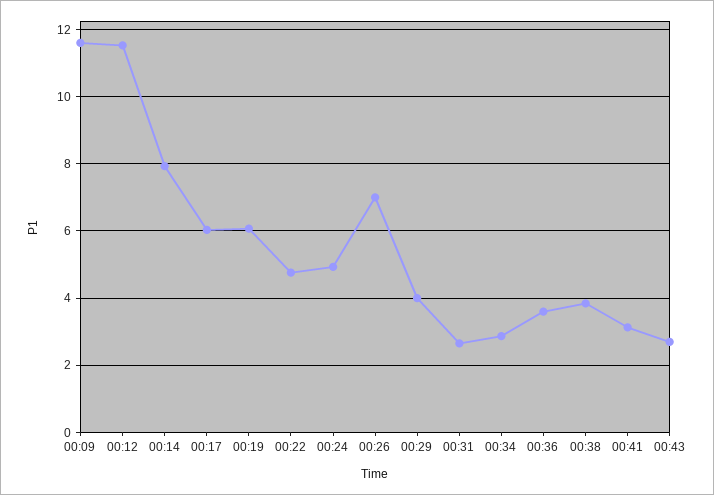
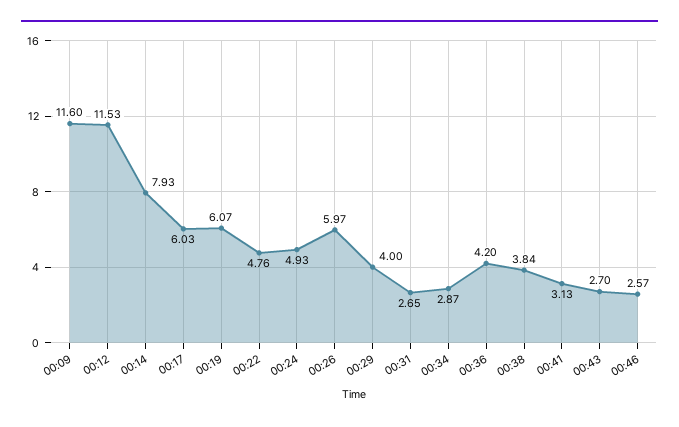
00:26: 7 -> 5.97
00:36: 3.6 -> 4.2
00:46: none -> 2.57

